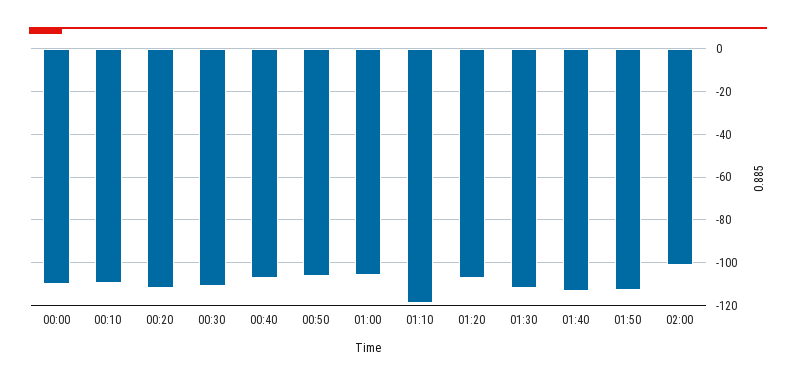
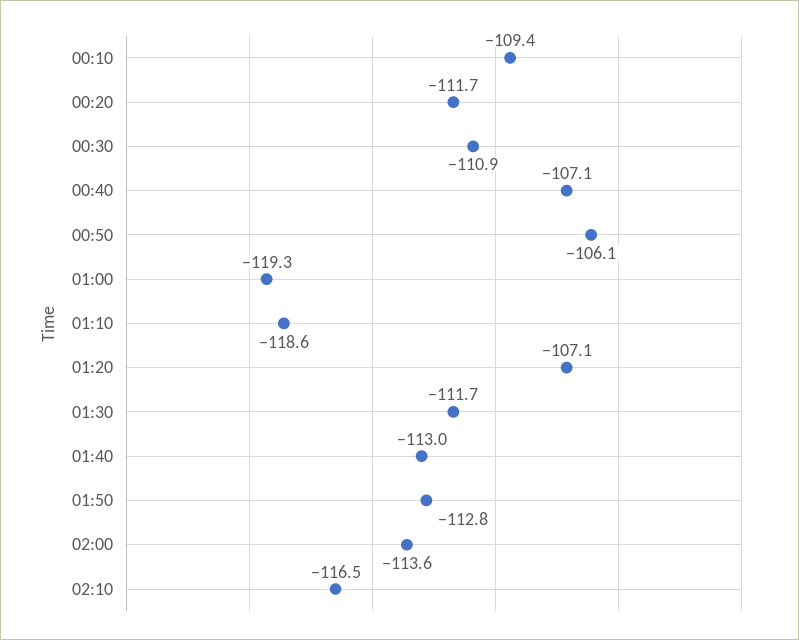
00:00: -110 -> none
01:00: -105 -> -119.3
02:00: -100 -> -113.6
02:10: none -> -116.5

